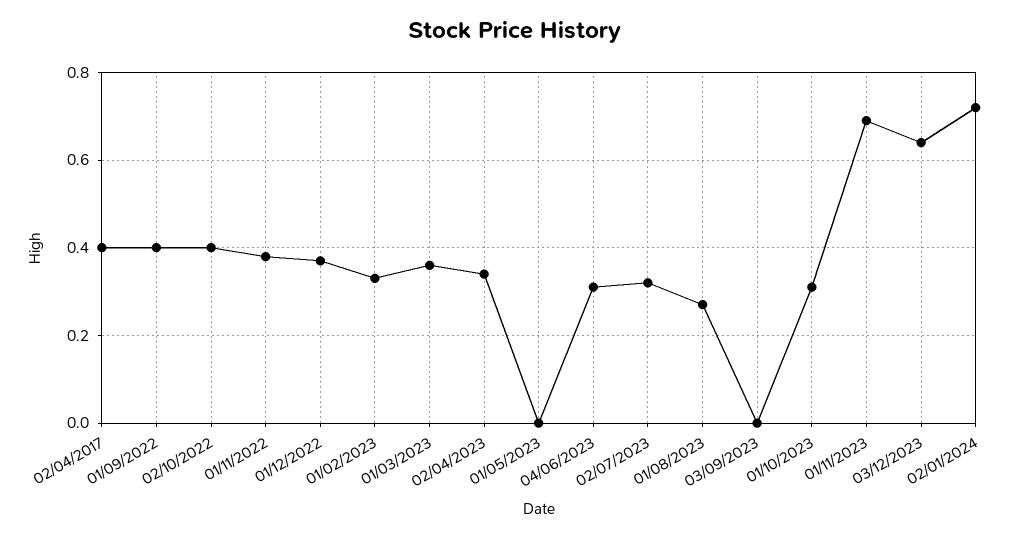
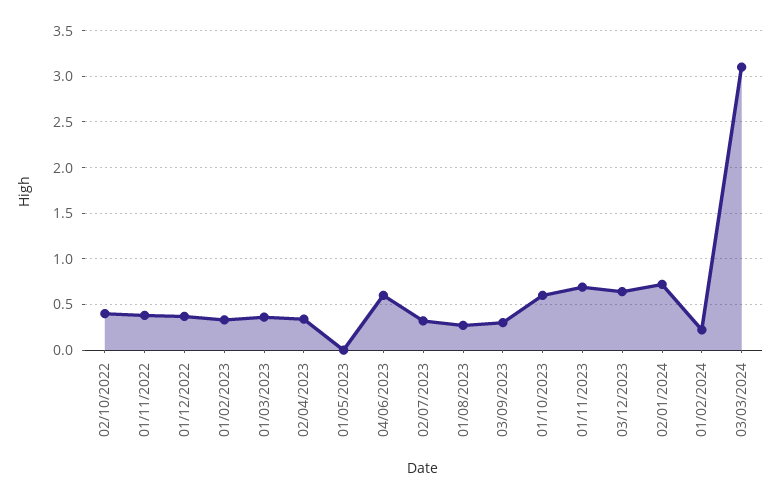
02/04/2017: 0.4 -> none
01/09/2022: 0.4 -> none
04/06/2023: 0.3 -> 0.6
03/09/2023: 0 -> 0.3
01/10/2023: 0.3 -> 0.6
01/02/2024: none -> 0.2
03/03/2024: none -> 3.1

